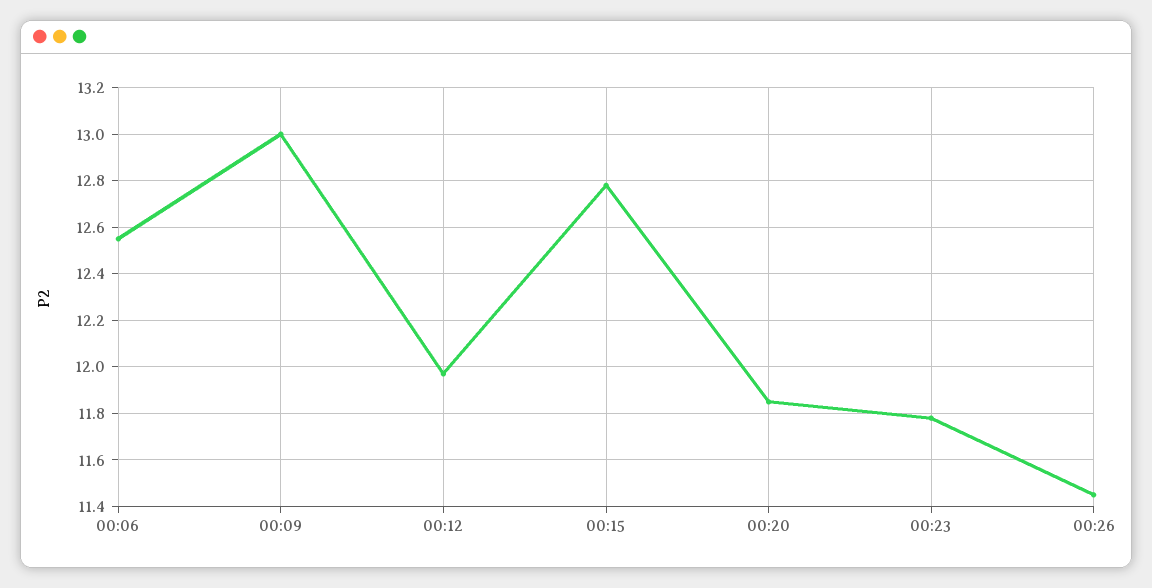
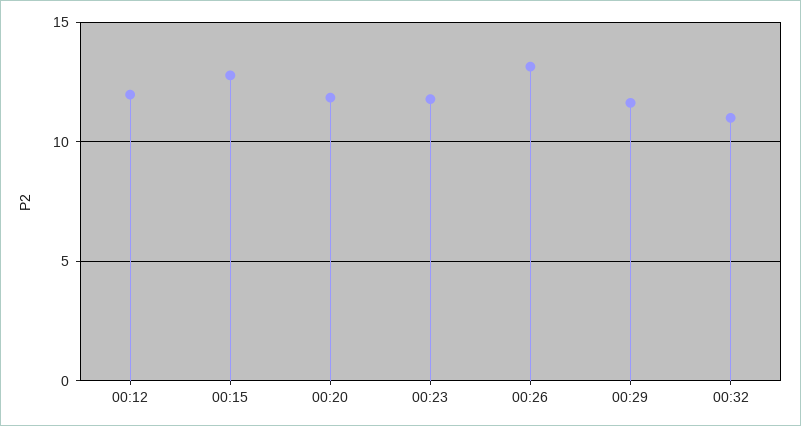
00:06: 12.55 -> none
00:09: 13 -> none
00:26: 11.45 -> 13
00:29: none -> 11.5
00:32: none -> 11

